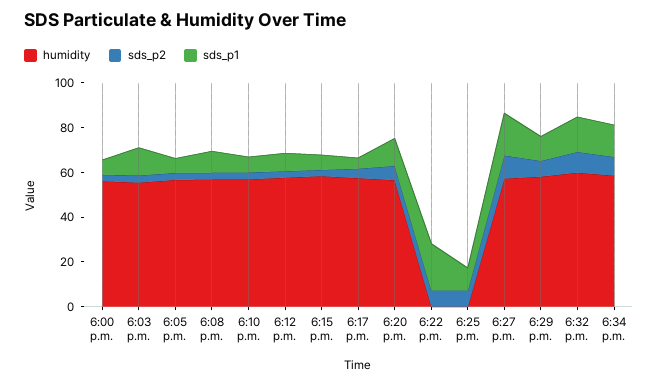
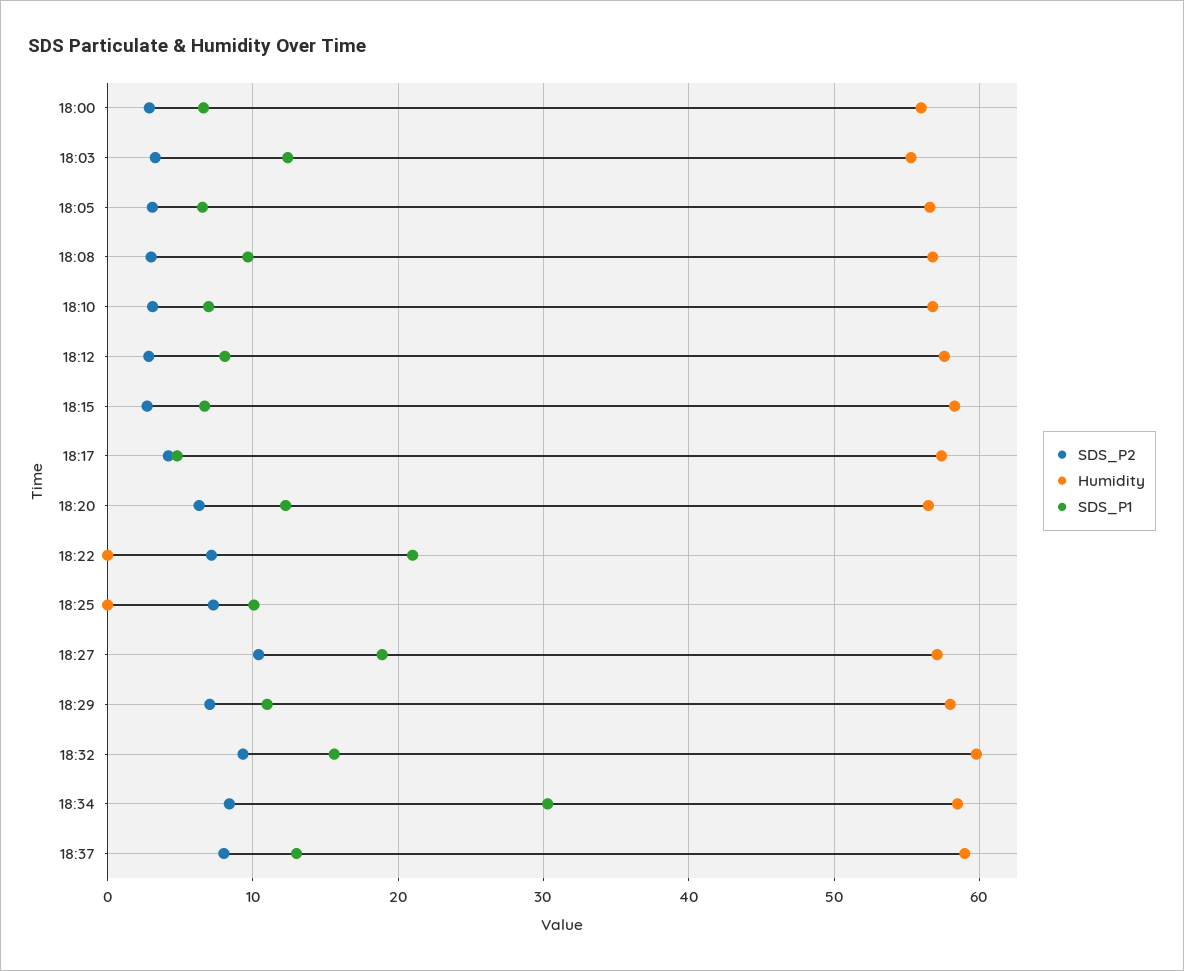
sds_p1, 6:34 p.m.: 15 -> 30
sds_p2, 18:37: none -> 8
humidity, 18:37: none -> 59
sds_p1, 18:37: none -> 13

